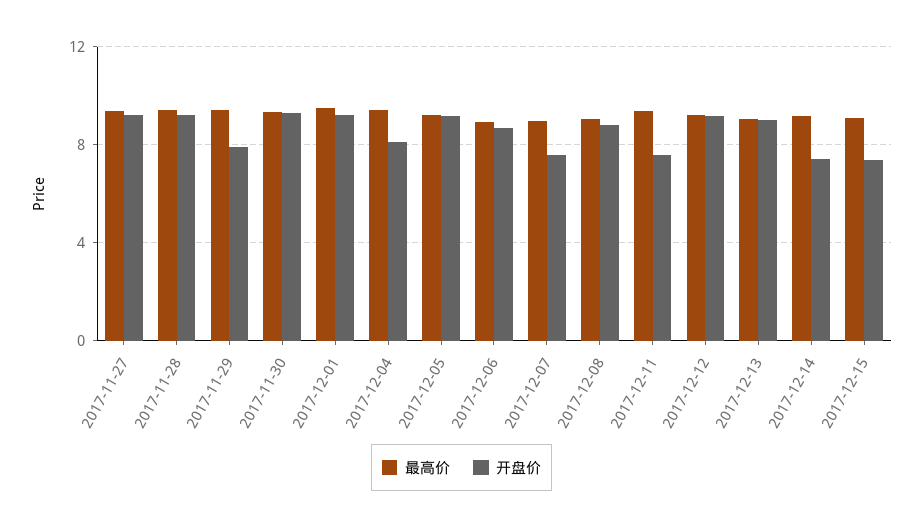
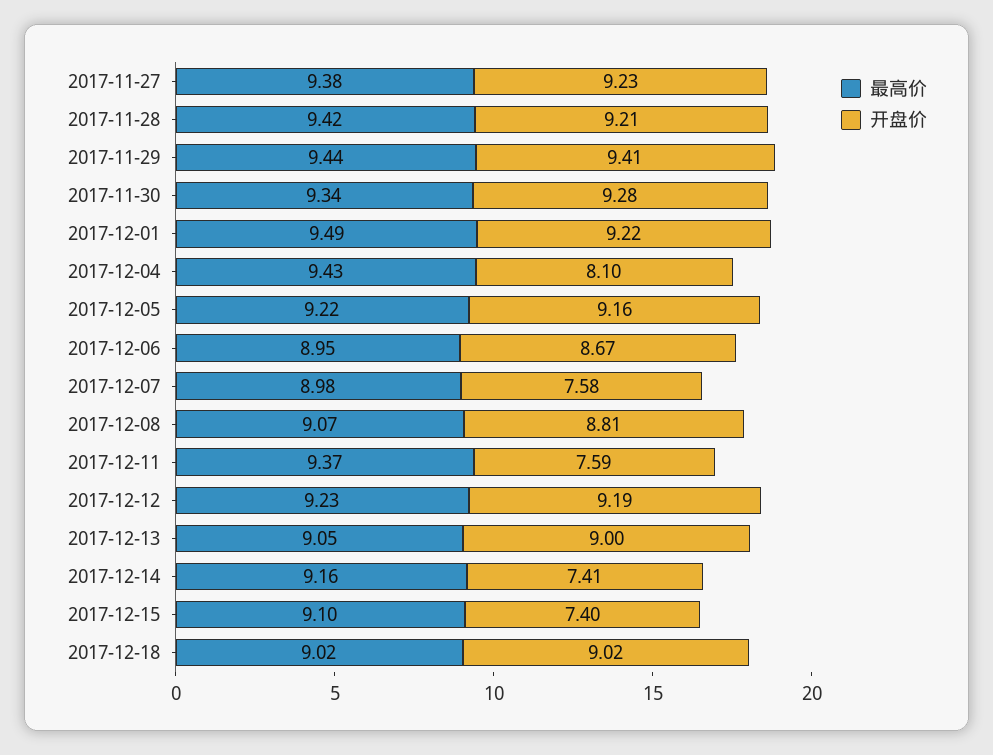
开盘价, 2017-11-29: 8 -> 9.41
最高价, 2017-12-18: none -> 9.02
开盘价, 2017-12-18: none -> 9.02

